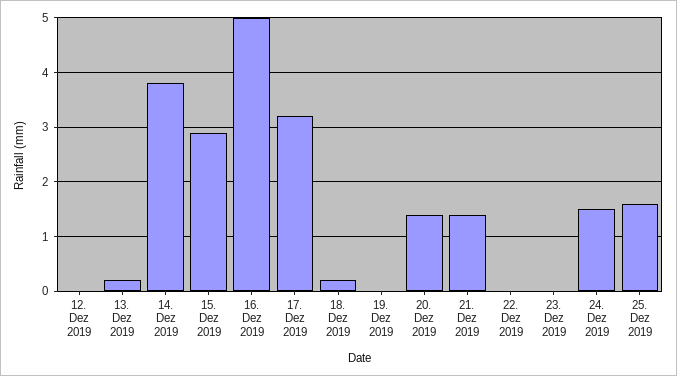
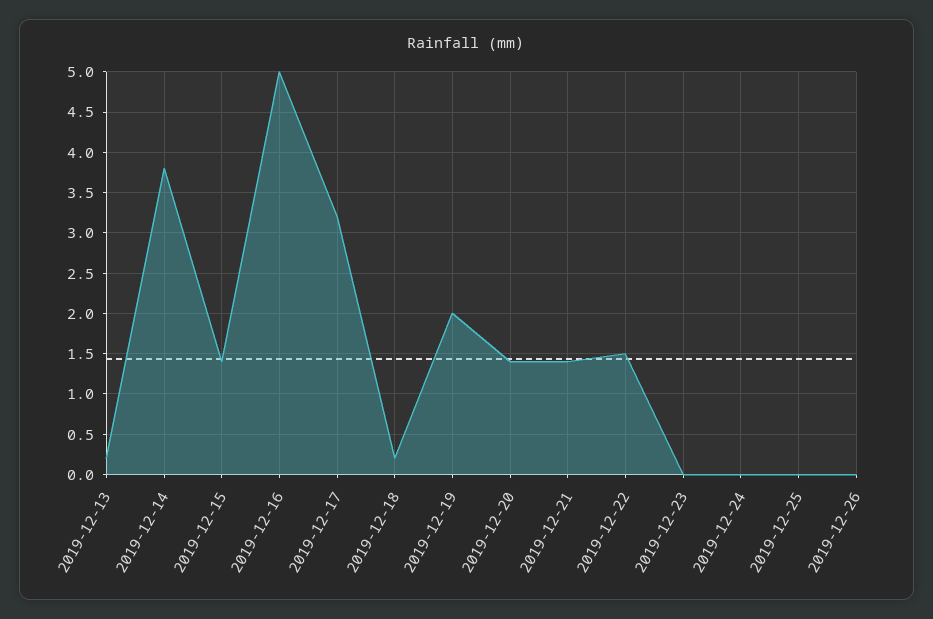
12. Dez 2019: 0 -> none
15. Dez 2019: 3 -> 1.4
19. Dez 2019: 0 -> 2
22. Dez 2019: 0 -> 1.5
24. Dez 2019: 1.5 -> 0
25. Dez 2019: 1.5 -> 0
2019-12-26: none -> 0

